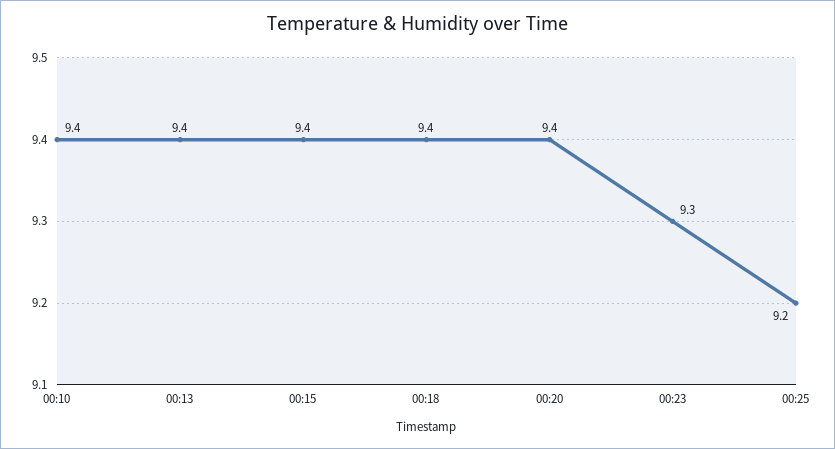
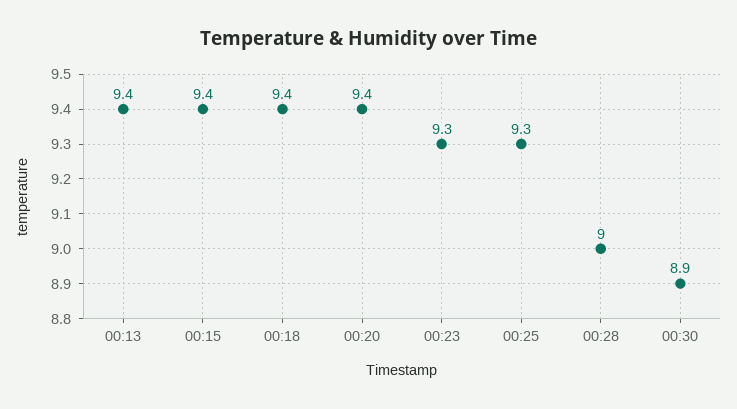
00:10: 9.4 -> none
00:25: 9.2 -> 9.3
00:28: none -> 9
00:30: none -> 8.9

